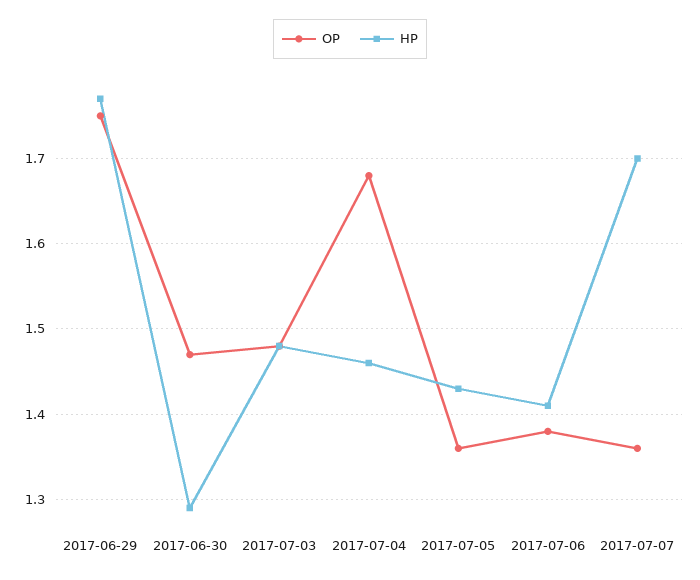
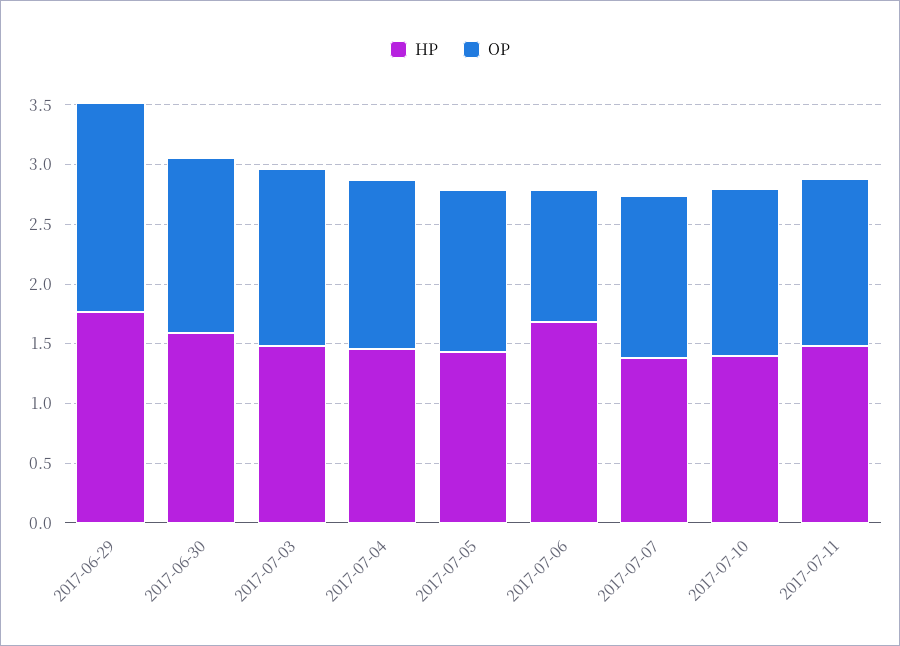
HP, 2017-06-30: 1.29 -> 1.6
OP, 2017-07-04: 1.68 -> 1.4
OP, 2017-07-06: 1.38 -> 1.1
HP, 2017-07-06: 1.41 -> 1.7
HP, 2017-07-07: 1.7 -> 1.4
HP, 2017-07-10: none -> 1.4
OP, 2017-07-10: none -> 1.4
HP, 2017-07-11: none -> 1.5
OP, 2017-07-11: none -> 1.4

